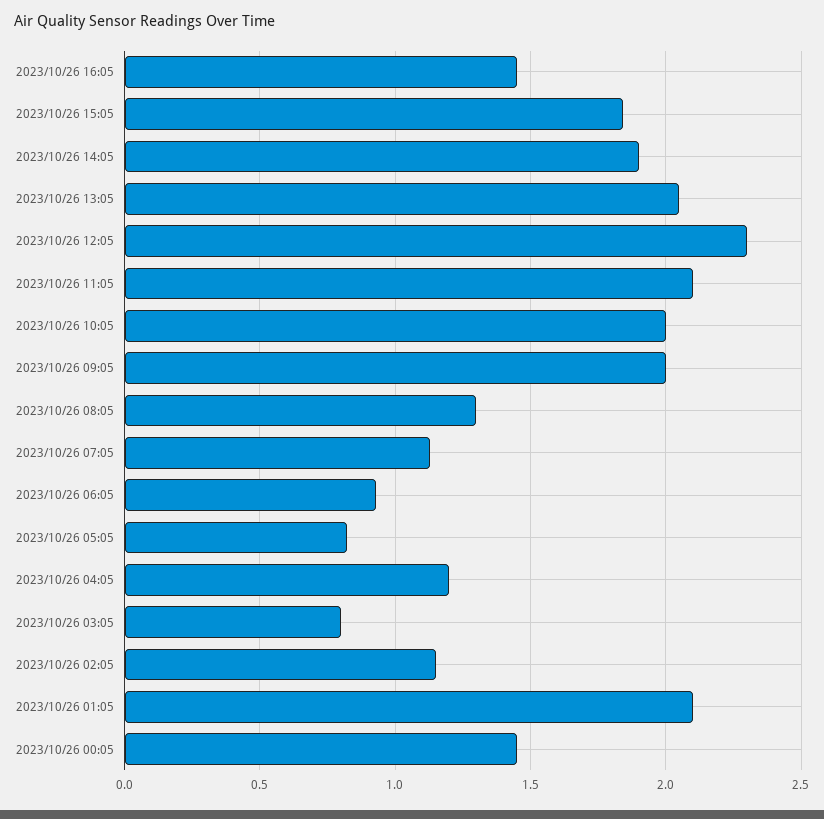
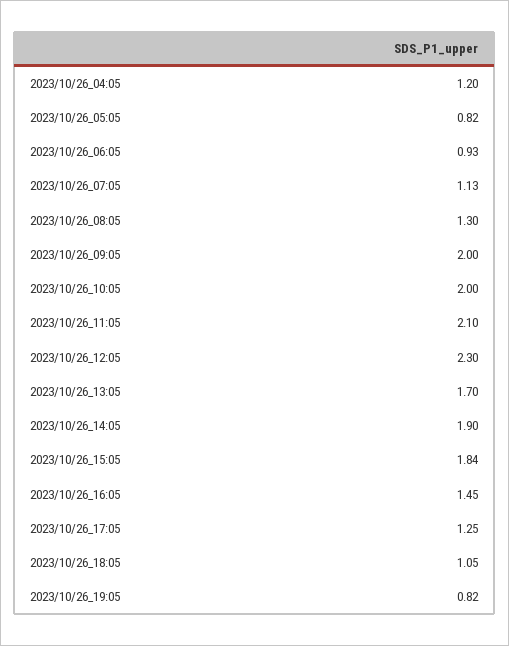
2023/10/26 13:05: 2.05 -> 1.7
2023/10/26 03:05: 0.8 -> none
2023/10/26 02:05: 1.15 -> none
2023/10/26 01:05: 2.1 -> none
2023/10/26 00:05: 1.45 -> none
2023/10/26_17:05: none -> 1.25
2023/10/26_18:05: none -> 1.05
2023/10/26_19:05: none -> 0.82

